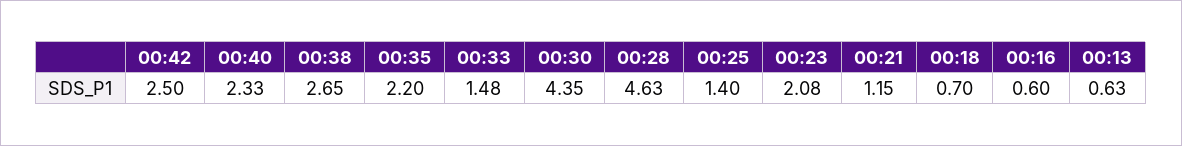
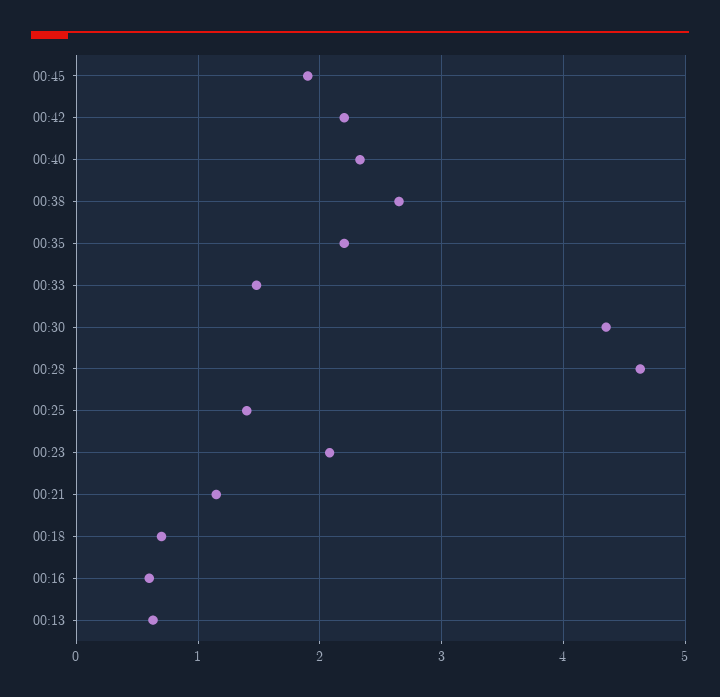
00:42: 2.5 -> 2.2
00:45: none -> 1.9

